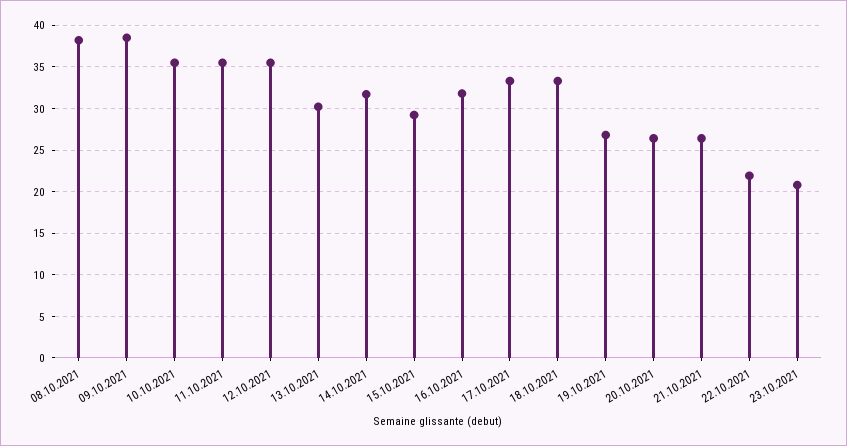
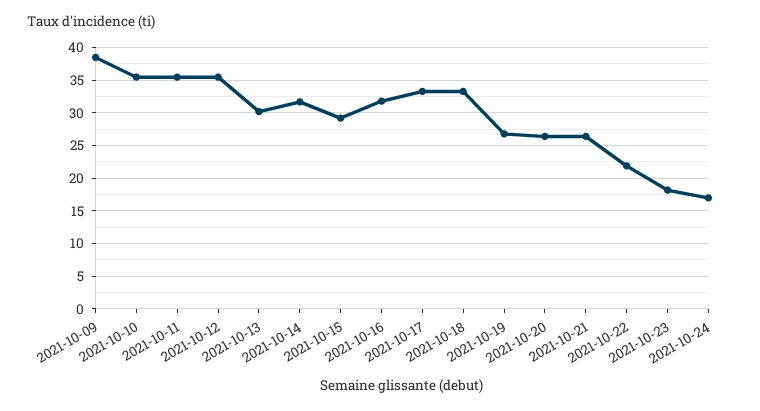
08.10.2021: 38 -> none
23.10.2021: 21 -> 18
2021-10-24: none -> 17

